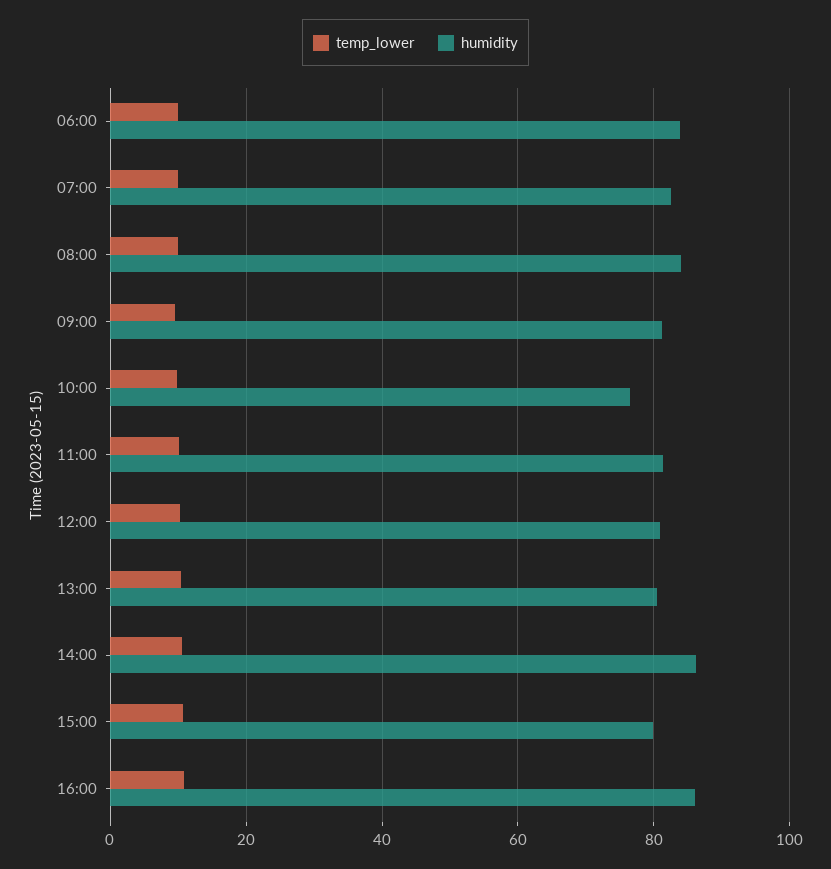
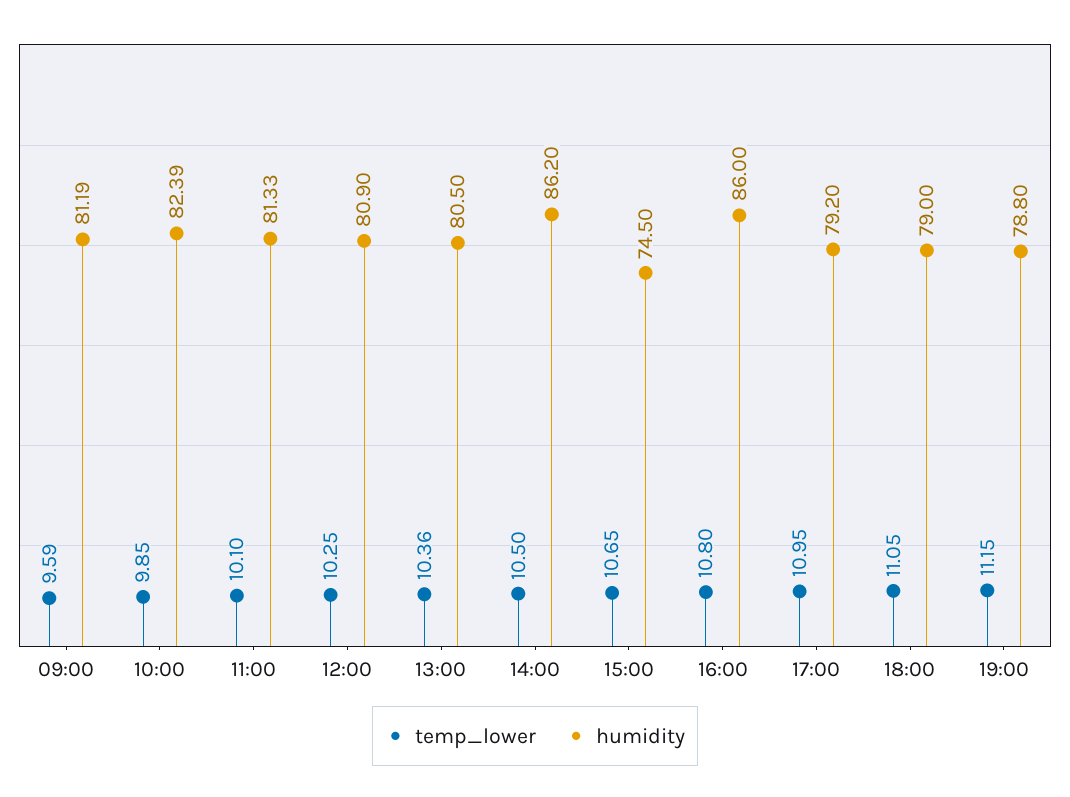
temp_lower, 06:00: 10 -> none
humidity, 06:00: 84 -> none
temp_lower, 07:00: 10 -> none
humidity, 07:00: 82 -> none
temp_lower, 08:00: 10 -> none
humidity, 08:00: 84 -> none
humidity, 10:00: 76 -> 82.39
humidity, 15:00: 80 -> 74.5
temp_lower, 17:00: none -> 10.95
humidity, 17:00: none -> 79.2
temp_lower, 18:00: none -> 11.05
humidity, 18:00: none -> 79
temp_lower, 19:00: none -> 11.15
humidity, 19:00: none -> 78.8

